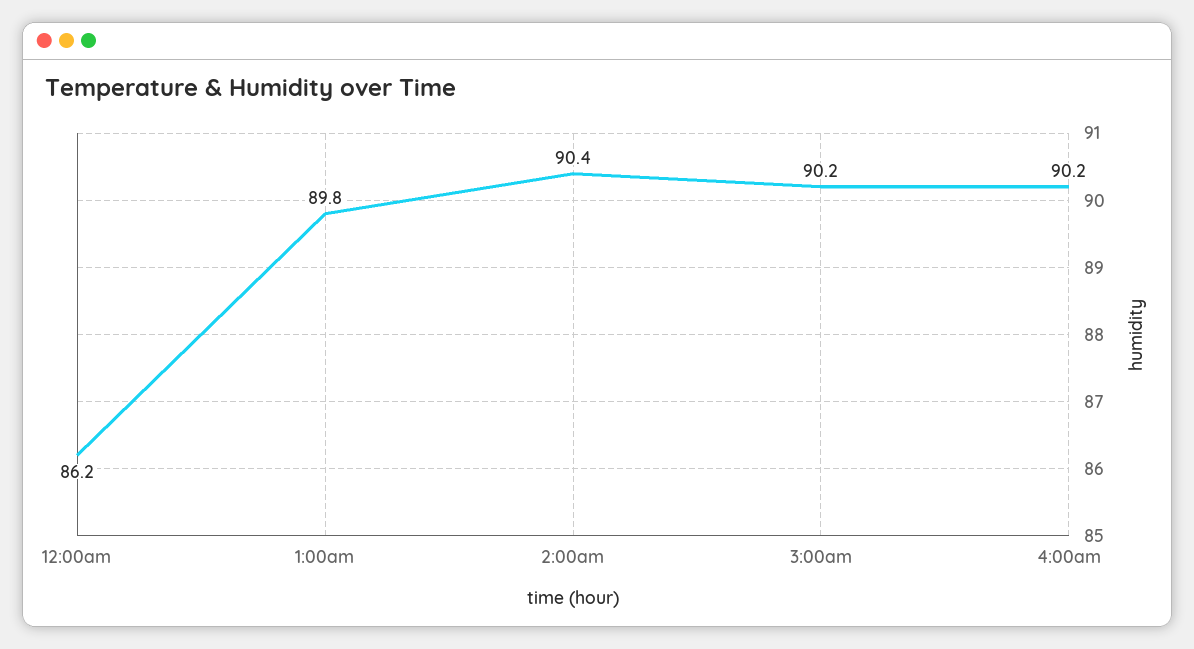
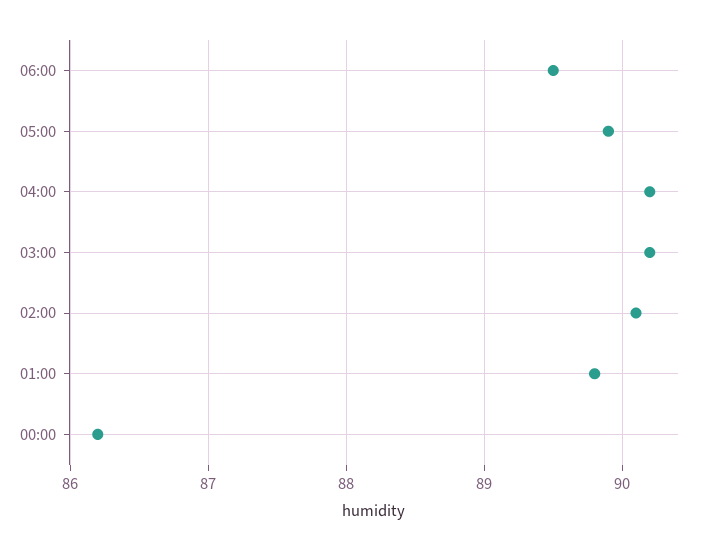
2:00am: 90.4 -> 90.1
06:00: none -> 89.5
05:00: none -> 89.9

